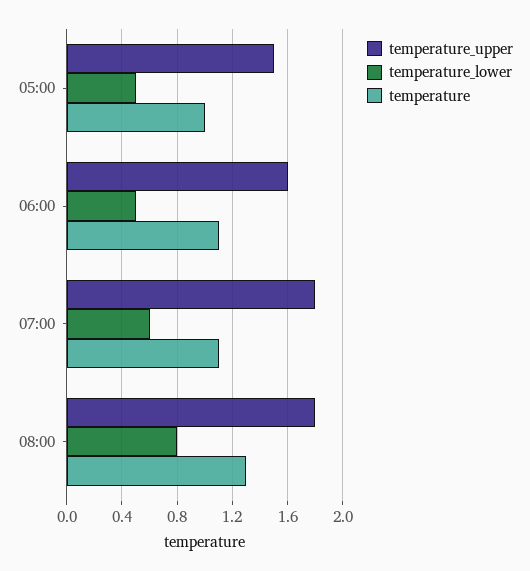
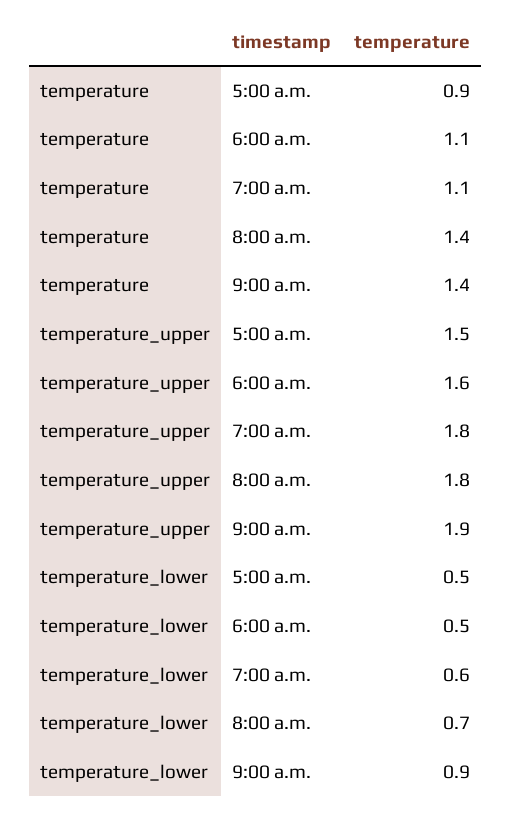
temperature, 05:00: 1 -> 0.9
temperature_lower, 08:00: 0.8 -> 0.7
temperature, 08:00: 1.3 -> 1.4
temperature, 9:00 a.m.: none -> 1.4
temperature_upper, 9:00 a.m.: none -> 1.9
temperature_lower, 9:00 a.m.: none -> 0.9

